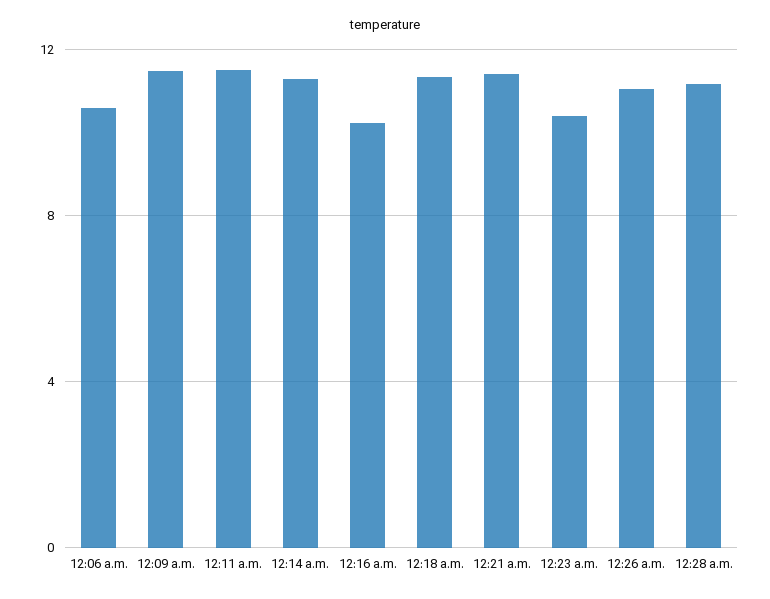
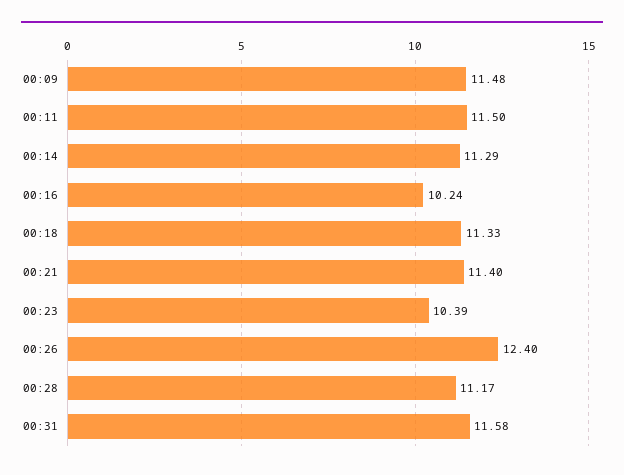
12:06 a.m.: 10.5 -> none
12:26 a.m.: 11 -> 12.4
00:31: none -> 11.58

